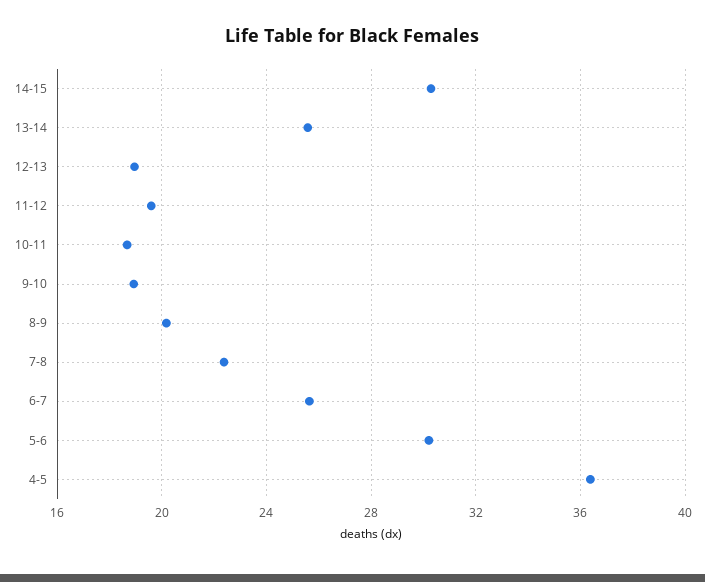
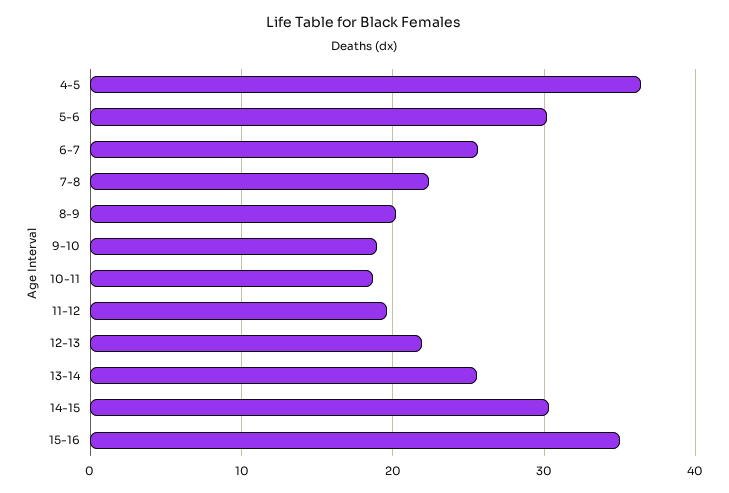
12-13: 19 -> 22
15-16: none -> 35

